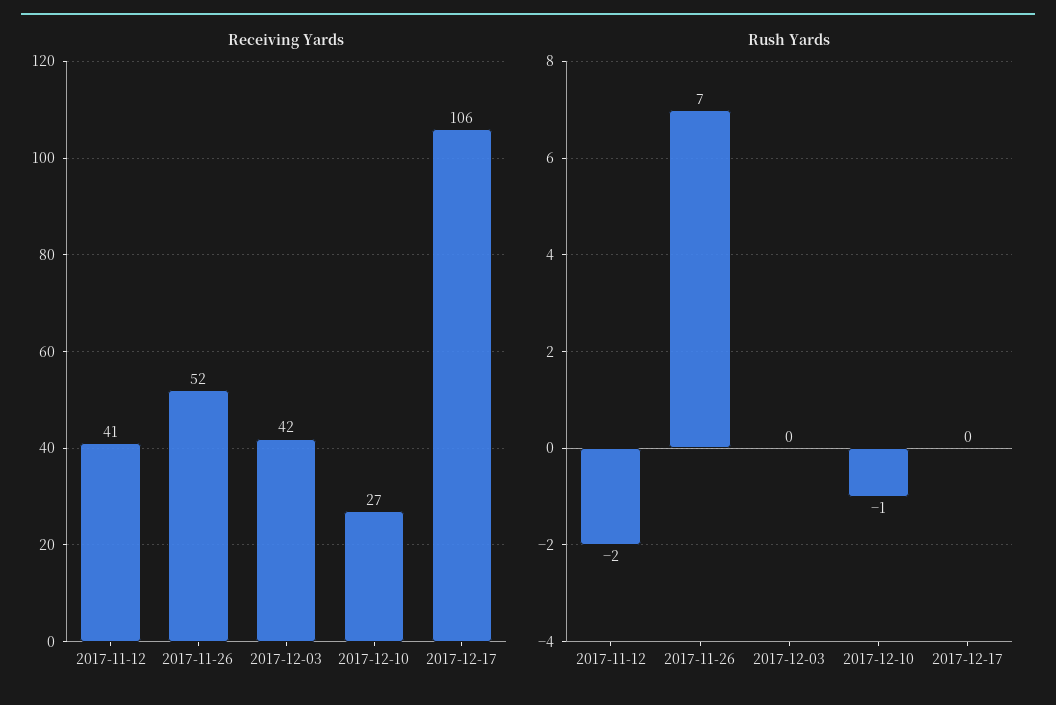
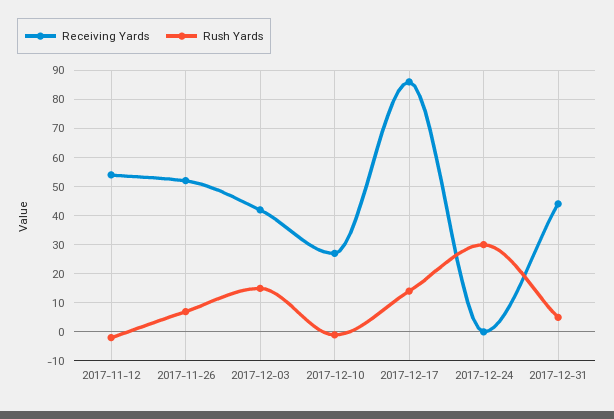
Receiving Yards, 2017-11-12: 41 -> 55
Receiving Yards, 2017-12-17: 106 -> 85
Rush Yards, 2017-12-03: 0 -> 15
Rush Yards, 2017-12-17: 0 -> 15
Receiving Yards, 2017-12-24: none -> 0
Rush Yards, 2017-12-24: none -> 30
Receiving Yards, 2017-12-31: none -> 45
Rush Yards, 2017-12-31: none -> 5

